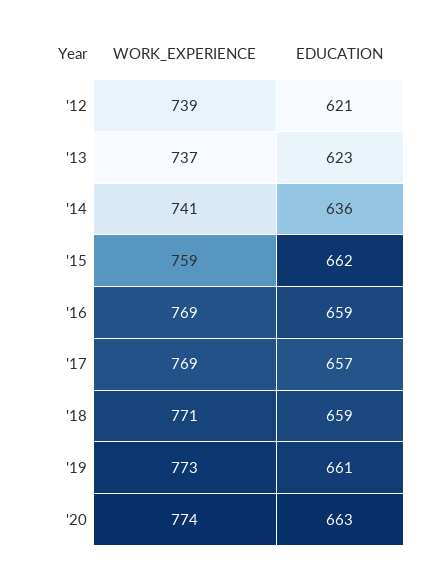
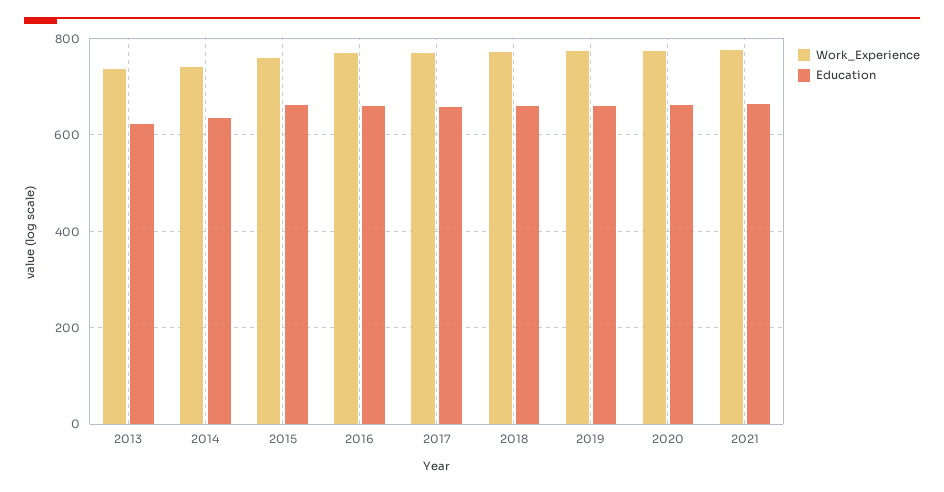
WORK_EXPERIENCE, '12: 739 -> none
EDUCATION, '12: 621 -> none
WORK_EXPERIENCE, 2021: none -> 780
EDUCATION, 2021: none -> 660

